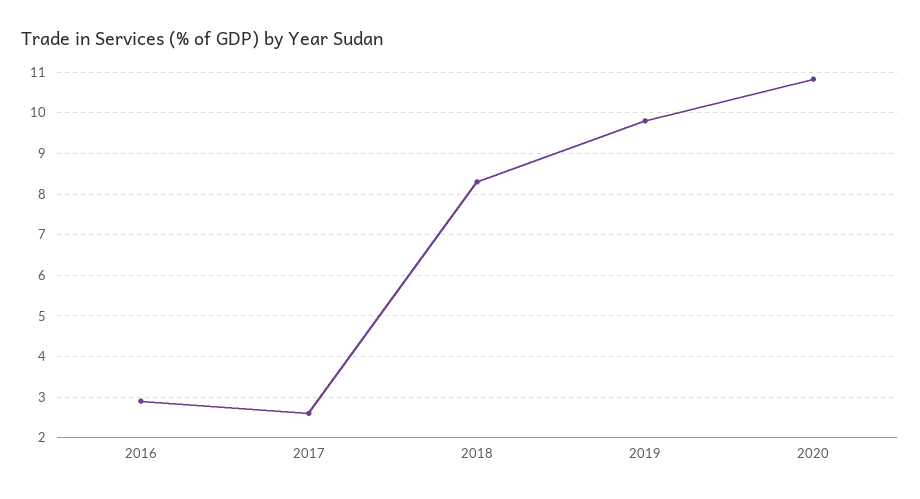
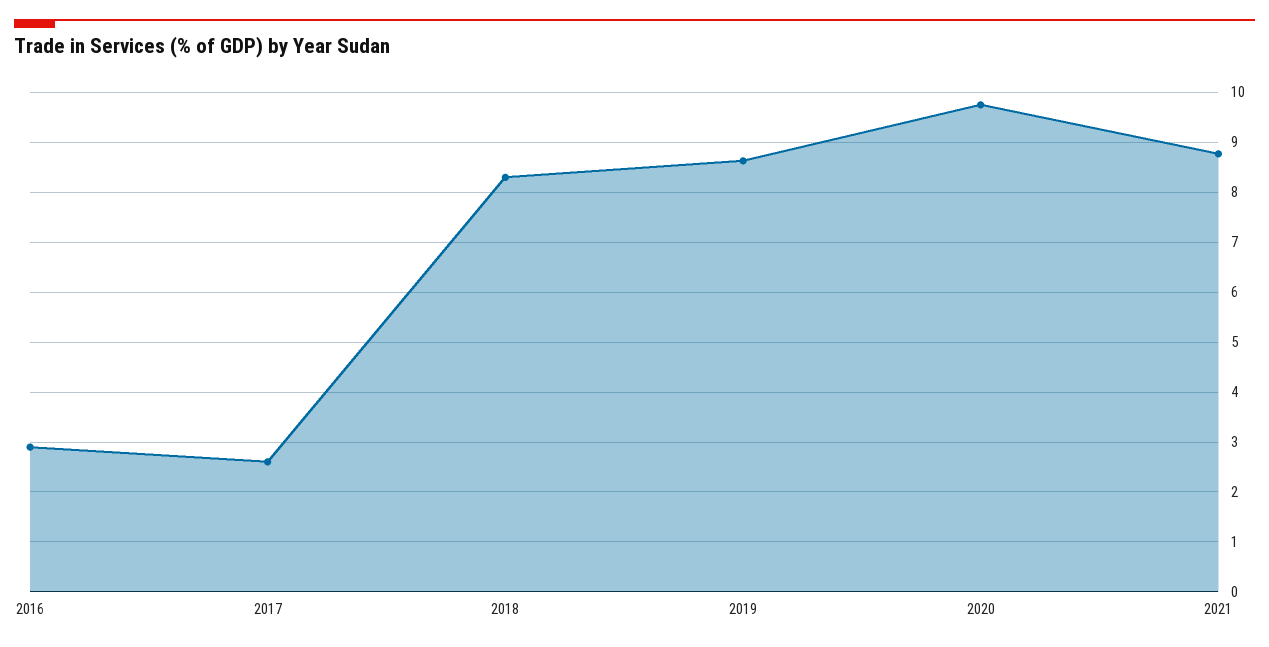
2019: 9.8 -> 8.6
2020: 10.8 -> 9.8
2021: none -> 8.8

